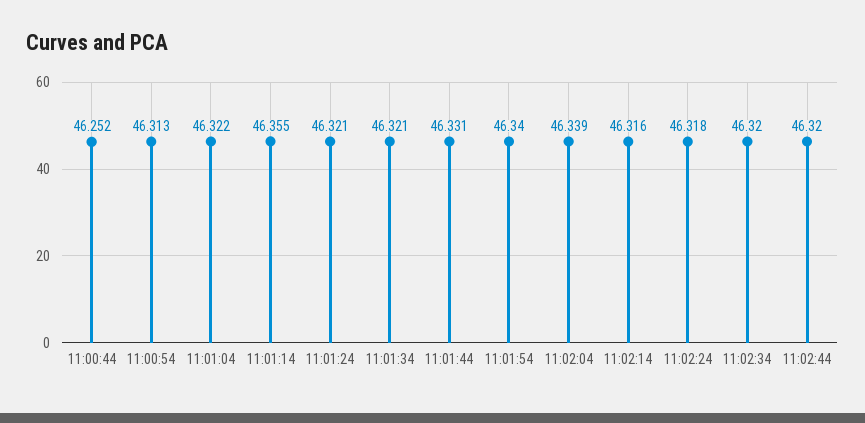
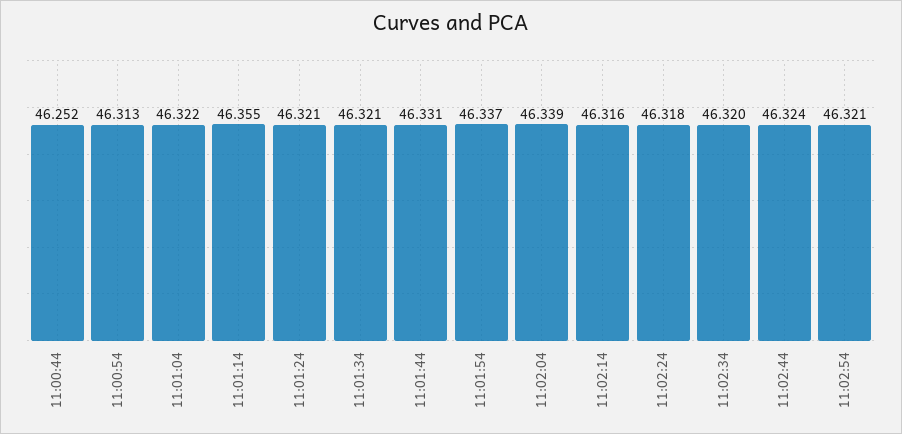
11:01:54: 46.34 -> 46.337
11:02:44: 46.32 -> 46.324
11:02:54: none -> 46.321

